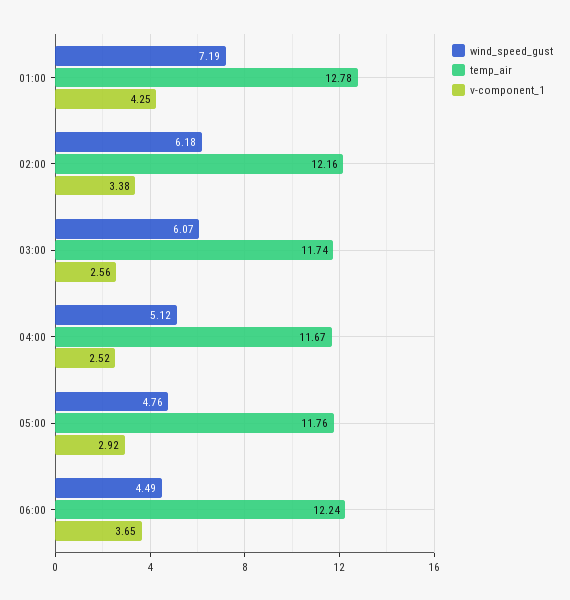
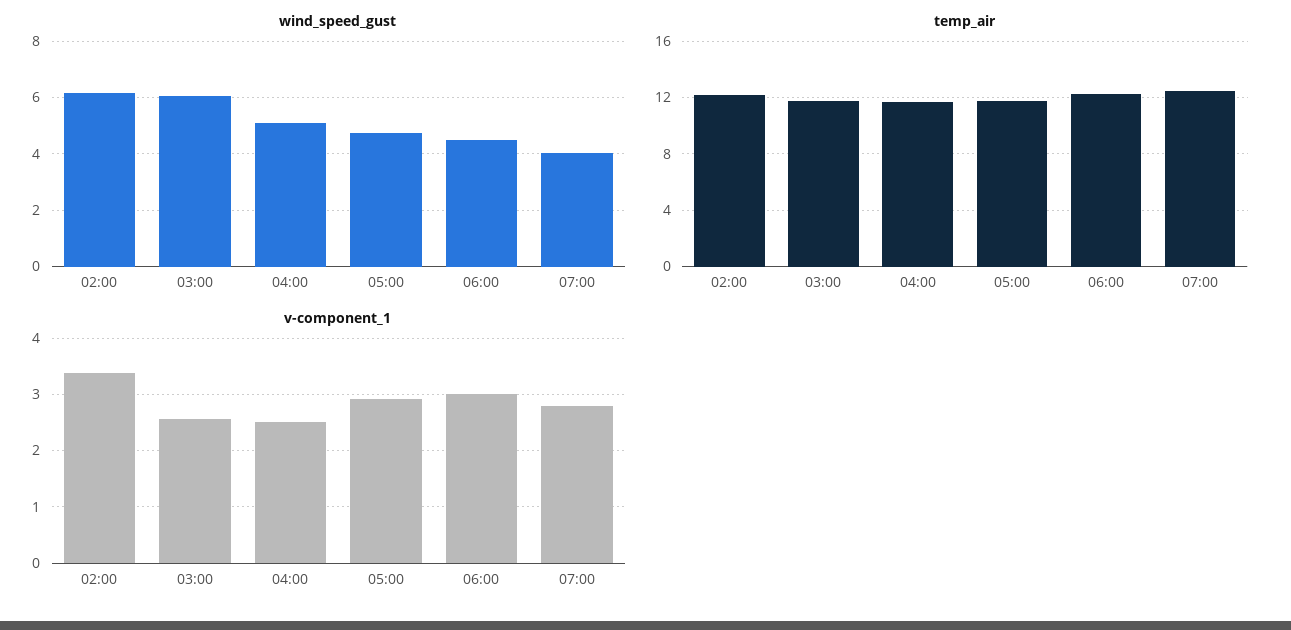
wind_speed_gust, 01:00: 7.19 -> none
temp_air, 01:00: 12.78 -> none
v-component_1, 01:00: 4.25 -> none
v-component_1, 06:00: 3.65 -> 3
wind_speed_gust, 07:00: none -> 4
temp_air, 07:00: none -> 12.5
v-component_1, 07:00: none -> 2.8

